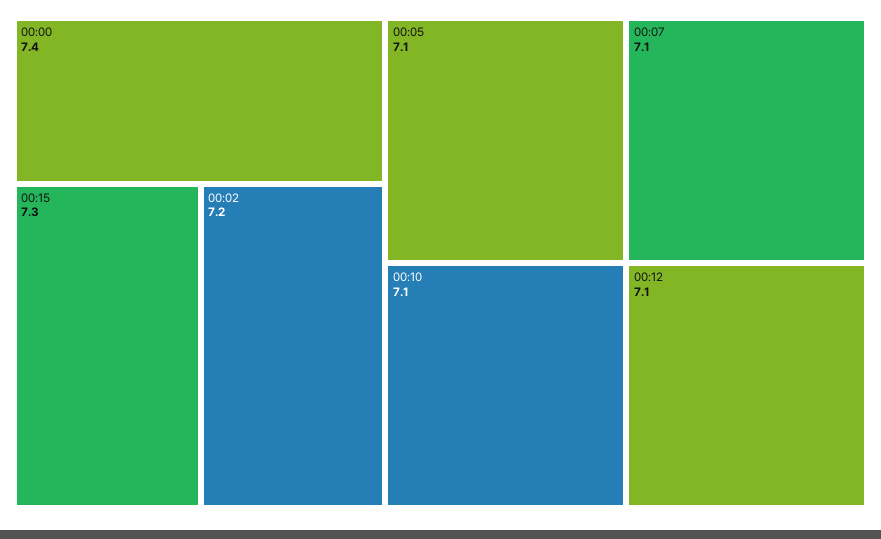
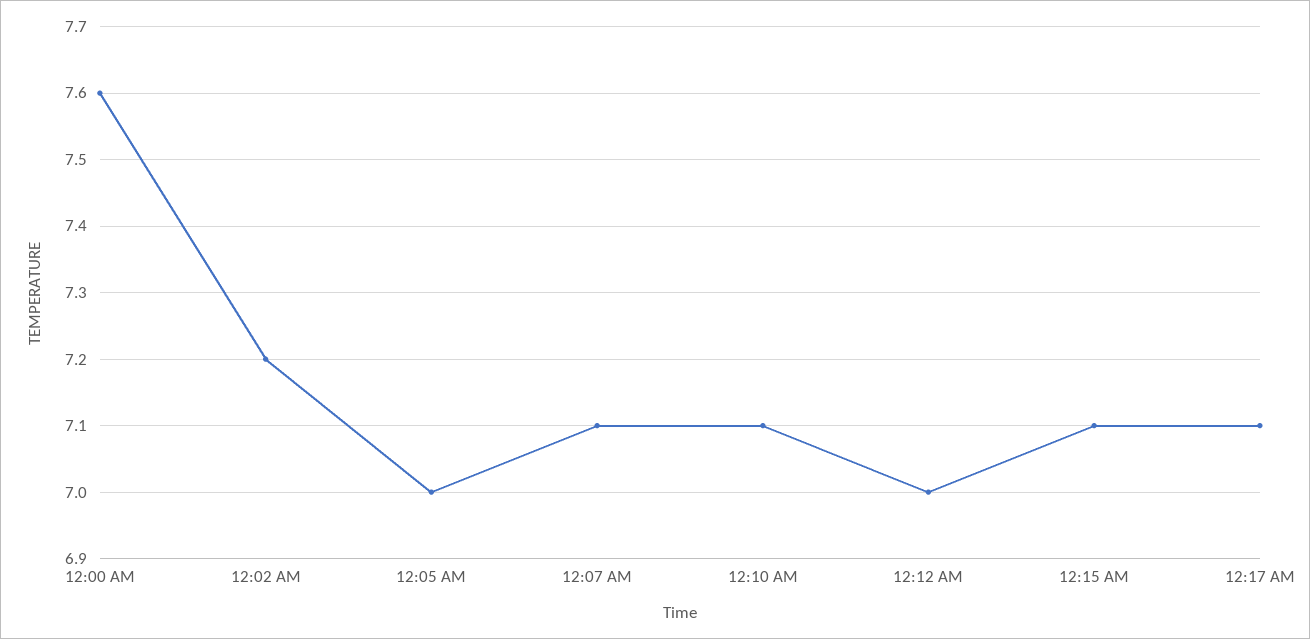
00:00: 7.4 -> 7.6
00:15: 7.3 -> 7.1
00:05: 7.1 -> 7
00:12: 7.1 -> 7
12:17 AM: none -> 7.1

